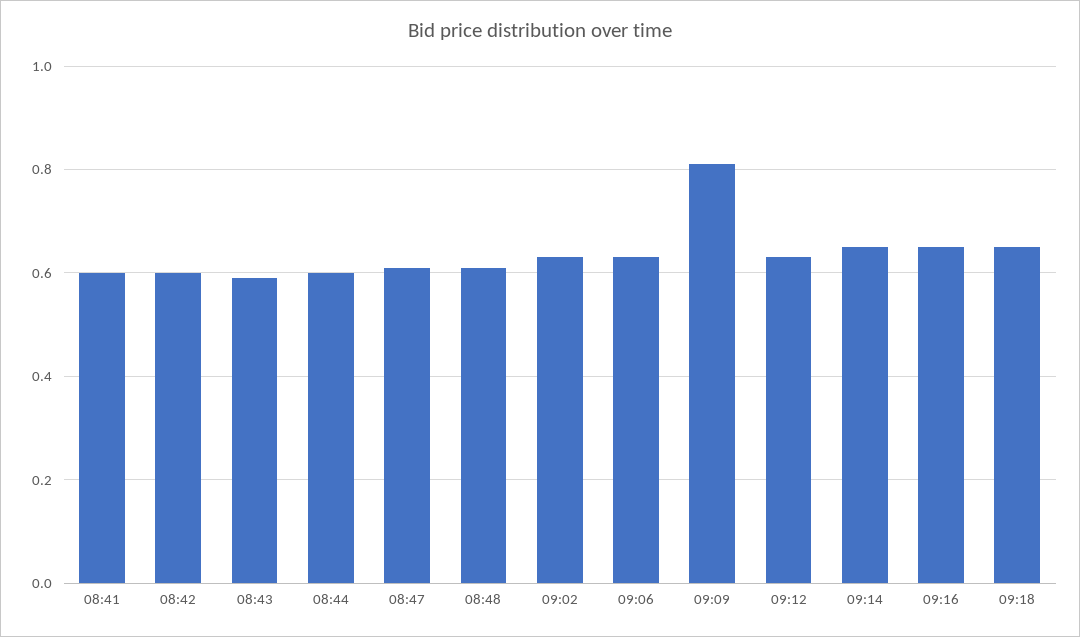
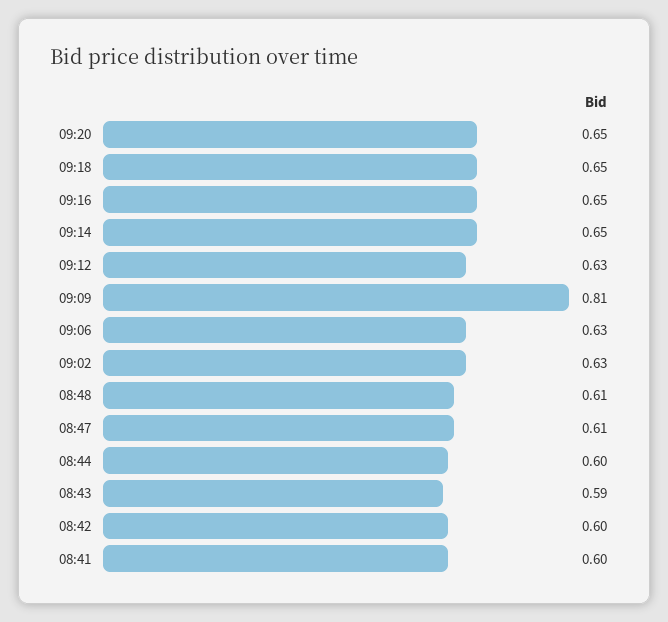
09:20: none -> 0.65

